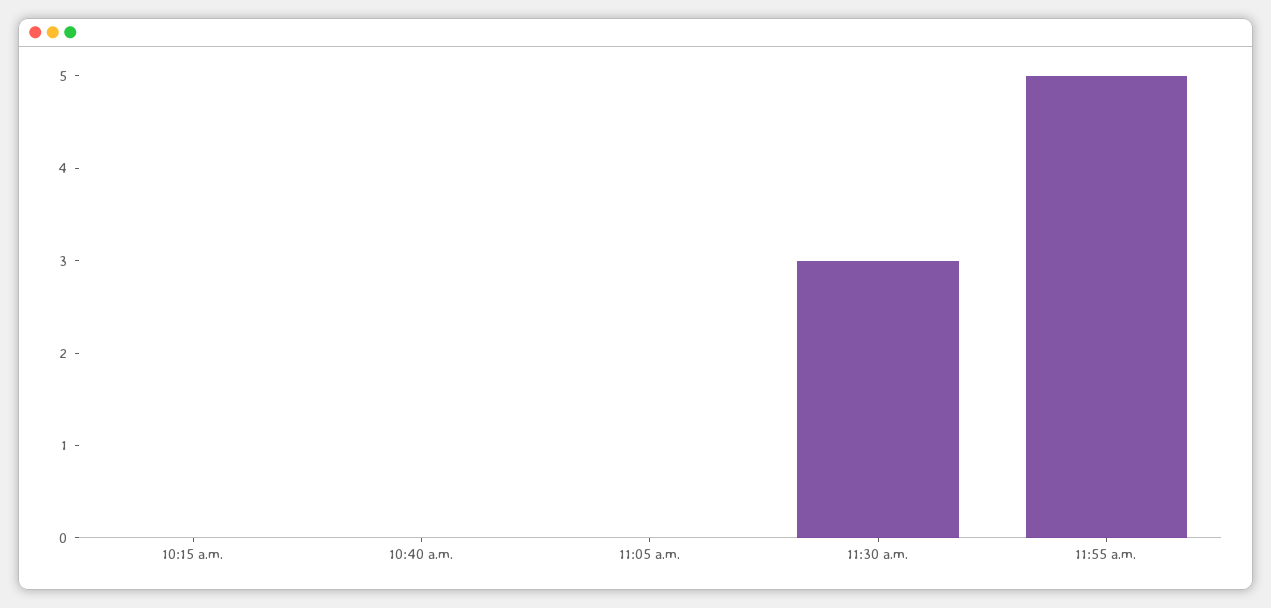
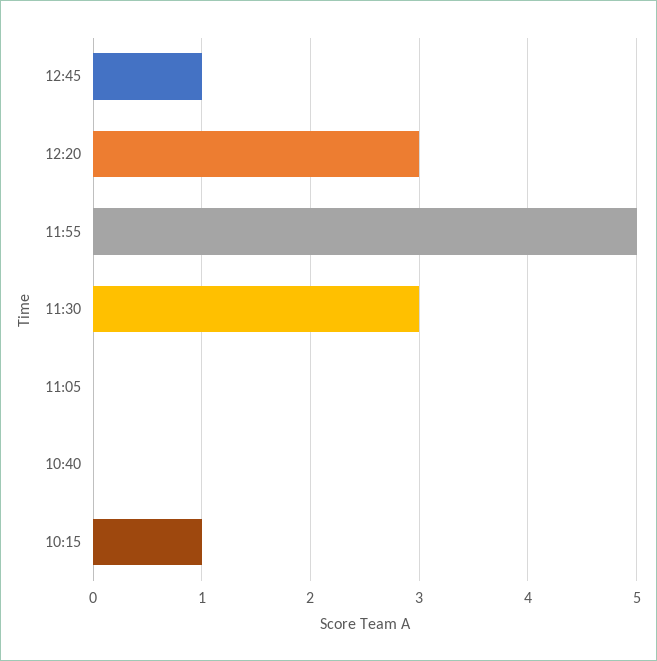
10:15 a.m.: 0 -> 1
12:45: none -> 1
12:20: none -> 3

